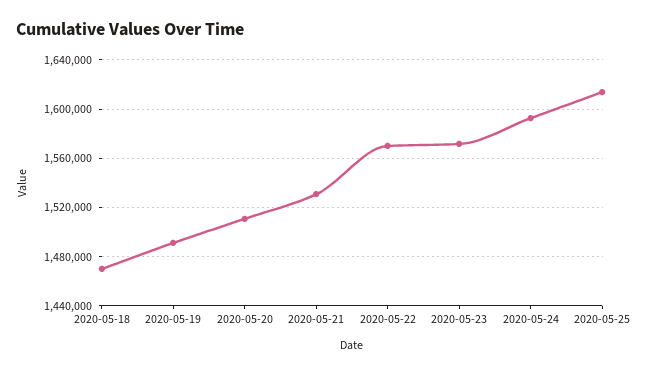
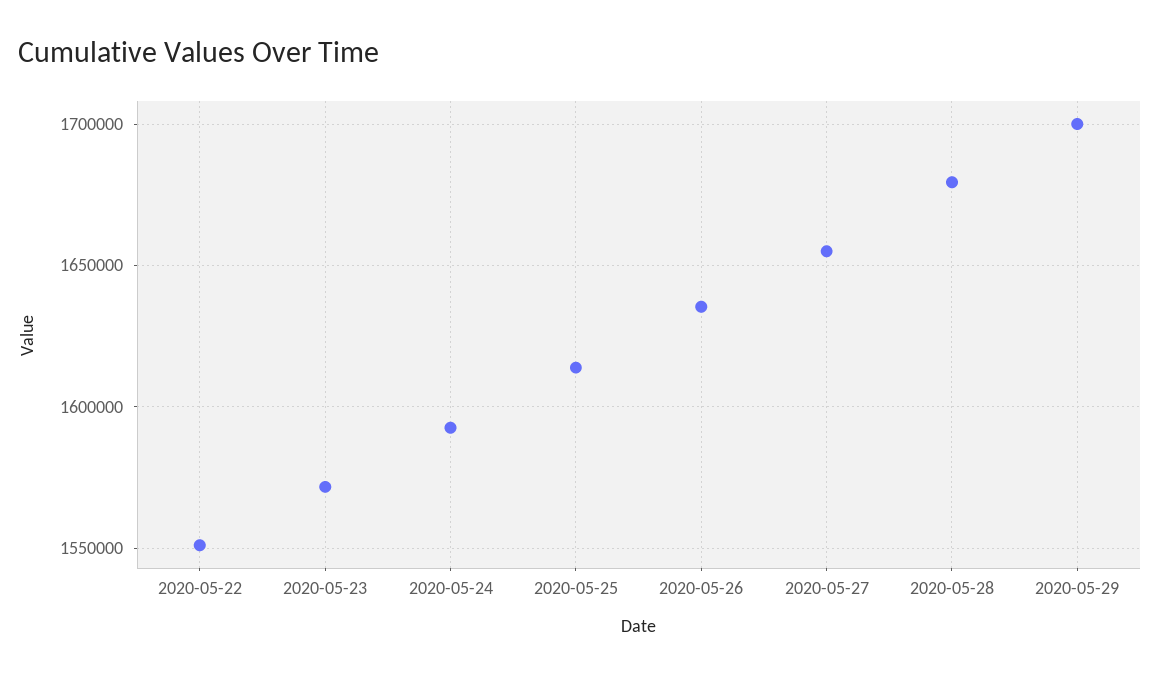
2020-05-18: 1470000 -> none
2020-05-19: 1490000 -> none
2020-05-20: 1510000 -> none
2020-05-21: 1530000 -> none
2020-05-22: 1570000 -> 1550000
2020-05-26: none -> 1635000
2020-05-27: none -> 1655000
2020-05-28: none -> 1680000
2020-05-29: none -> 1700000

